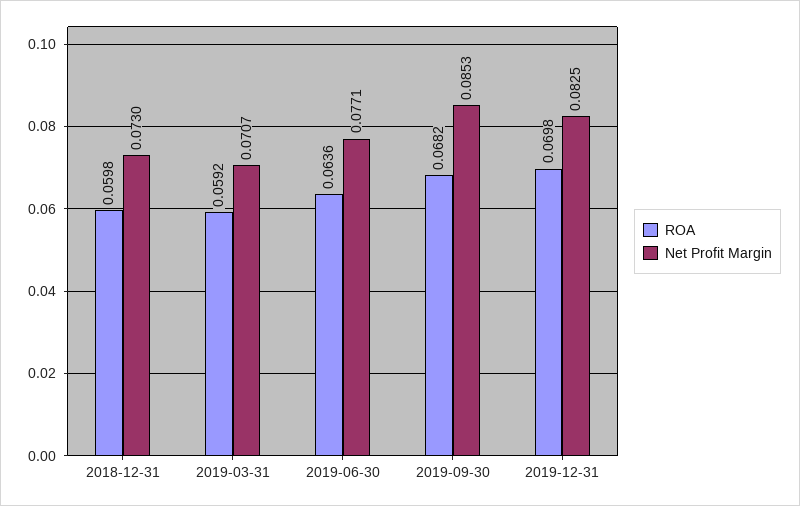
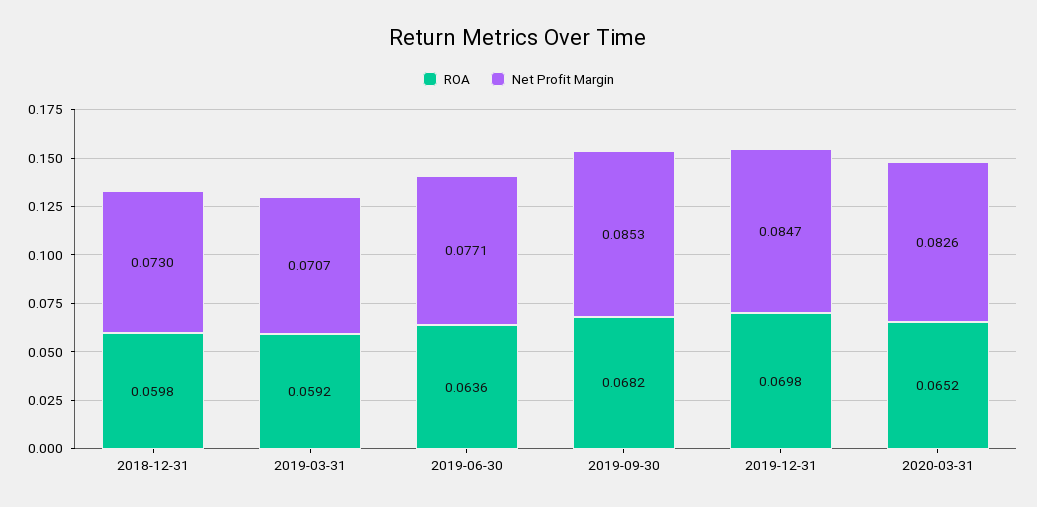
Net Profit Margin, 2019-12-31: 0.0825 -> 0.0847
ROA, 2020-03-31: none -> 0.0652
Net Profit Margin, 2020-03-31: none -> 0.0826

